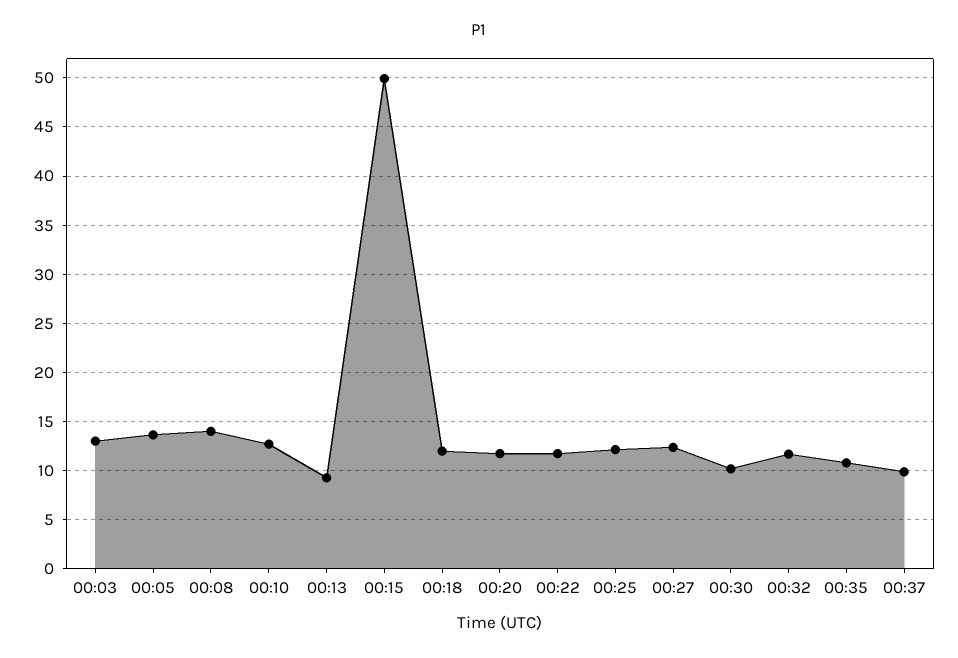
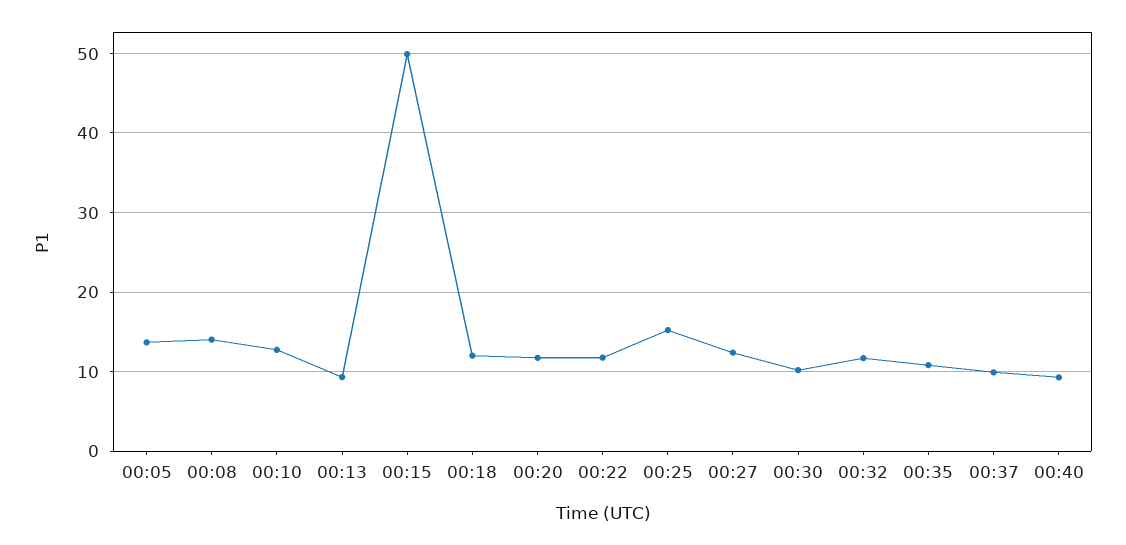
00:03: 13 -> none
00:25: 12 -> 15
00:40: none -> 9

